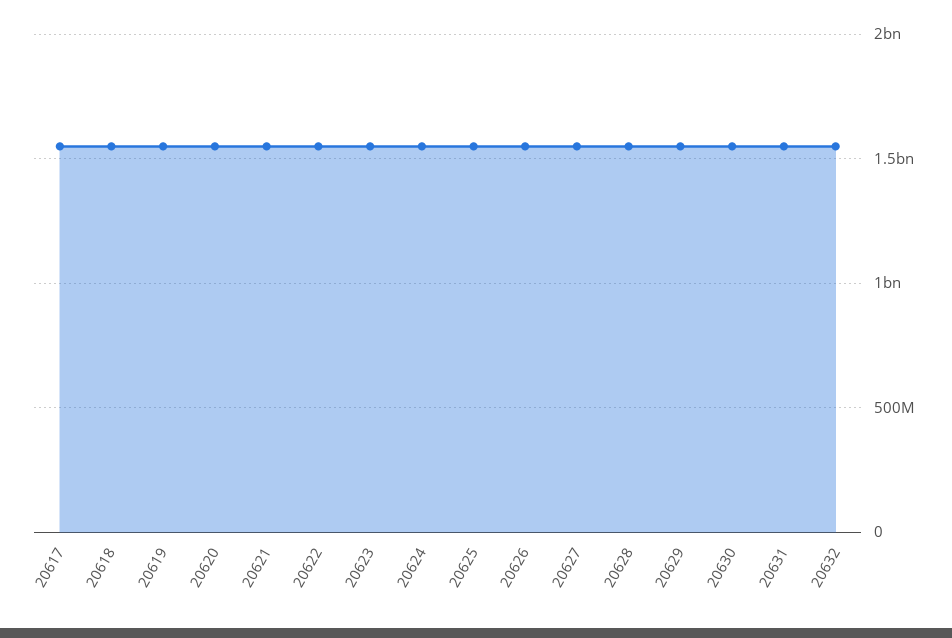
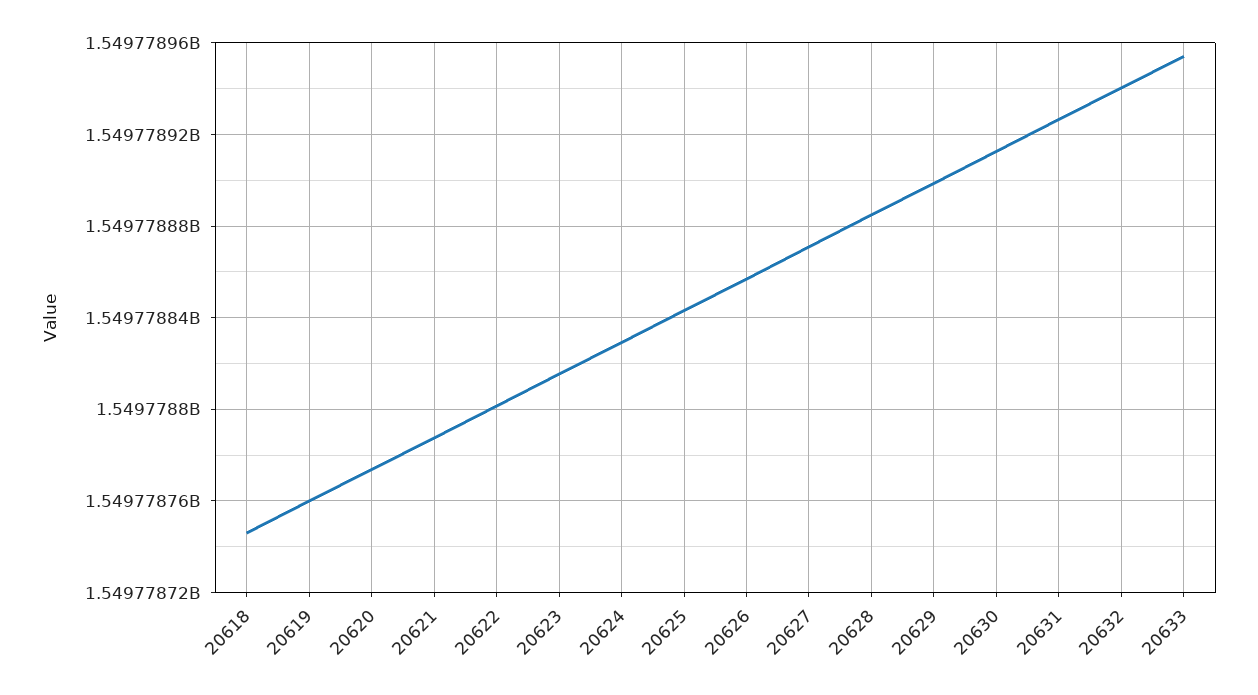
20617: 1550000000 -> none
20633: none -> 1549778955

